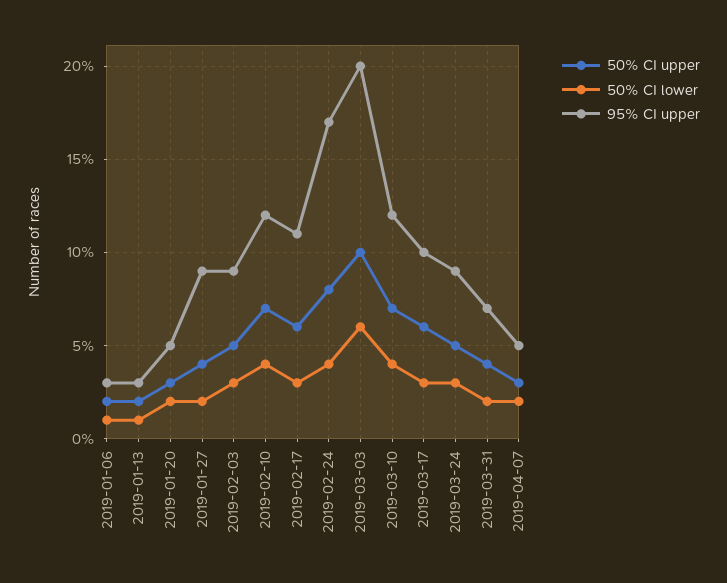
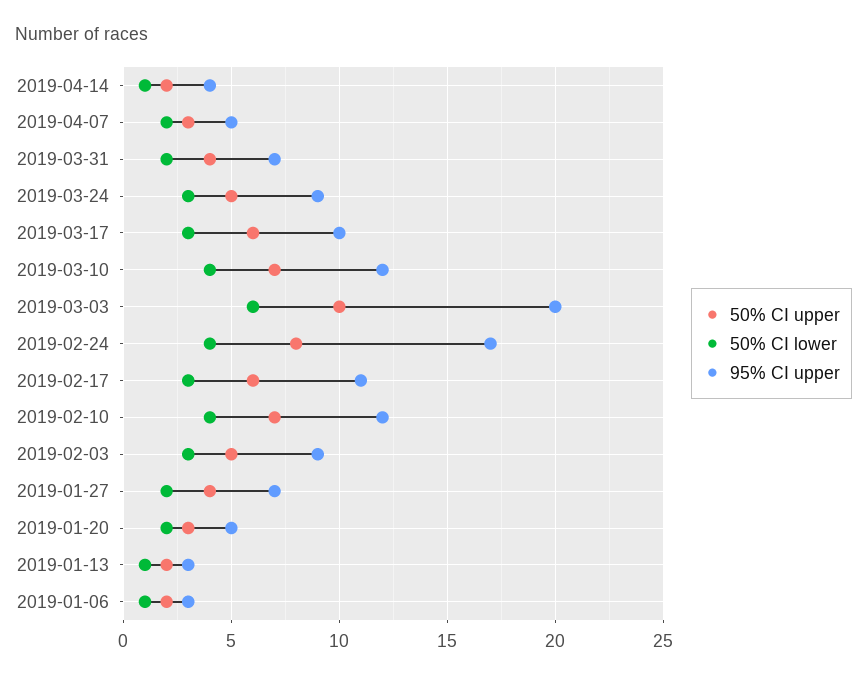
95% CI upper, 2019-01-27: 9 -> 7
50% CI upper, 2019-04-14: none -> 2
50% CI lower, 2019-04-14: none -> 1
95% CI upper, 2019-04-14: none -> 4

